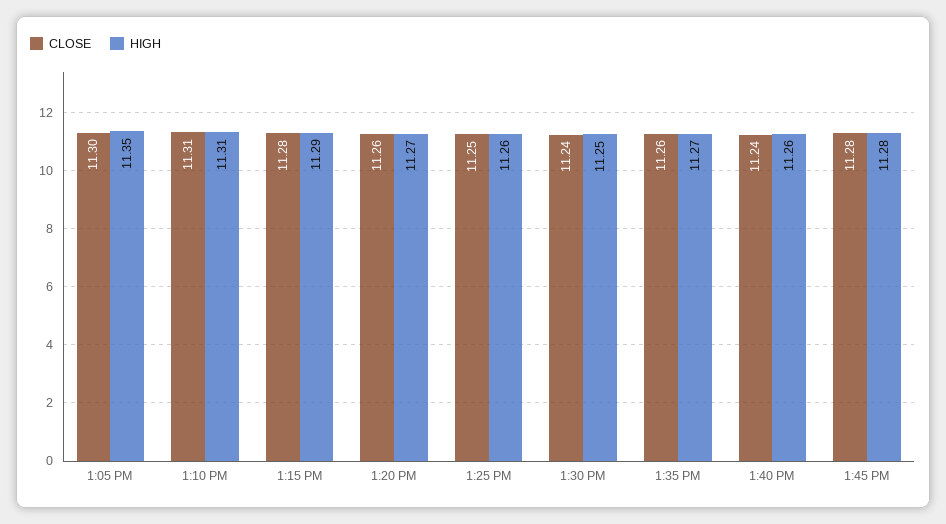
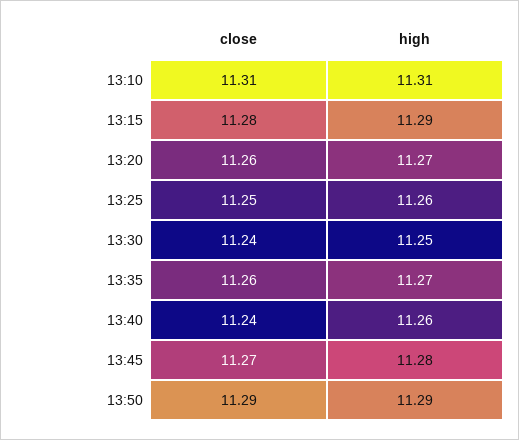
CLOSE, 1:05 PM: 11.3 -> none
HIGH, 1:05 PM: 11.35 -> none
CLOSE, 1:45 PM: 11.28 -> 11.27
CLOSE, 13:50: none -> 11.29
HIGH, 13:50: none -> 11.29

